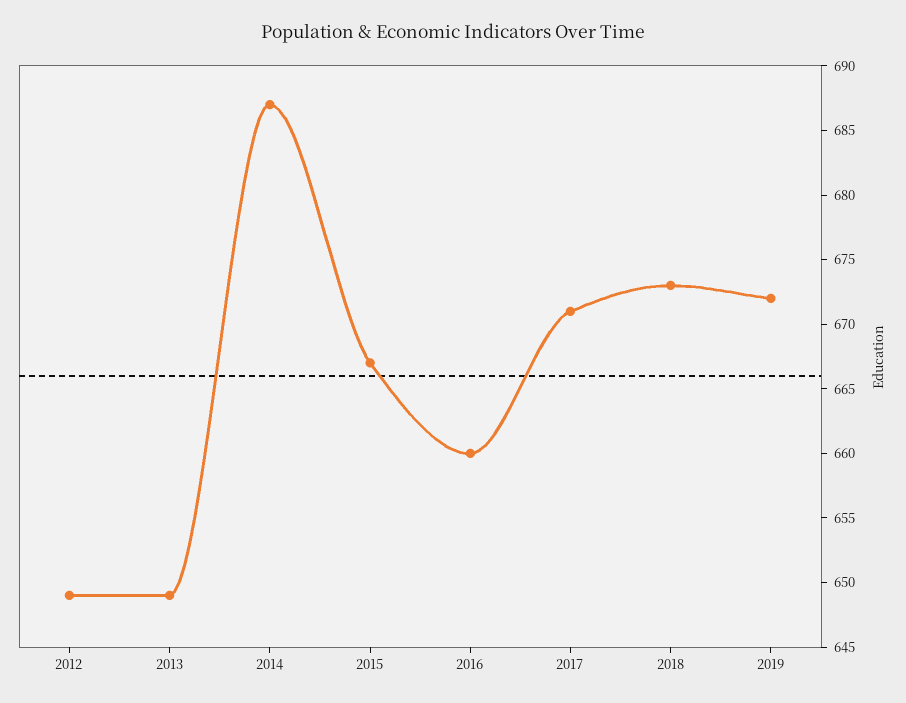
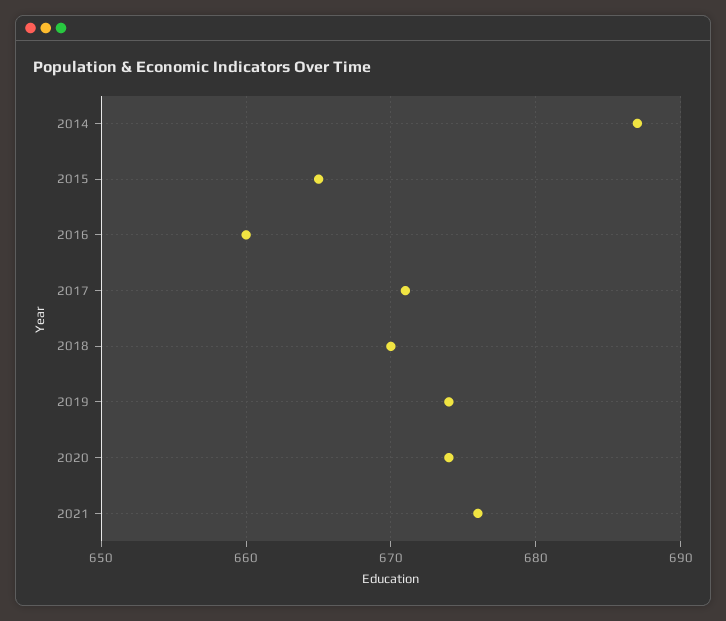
2012: 649 -> none
2013: 649 -> none
2015: 667 -> 665
2018: 673 -> 670
2019: 672 -> 674
2020: none -> 674
2021: none -> 676

